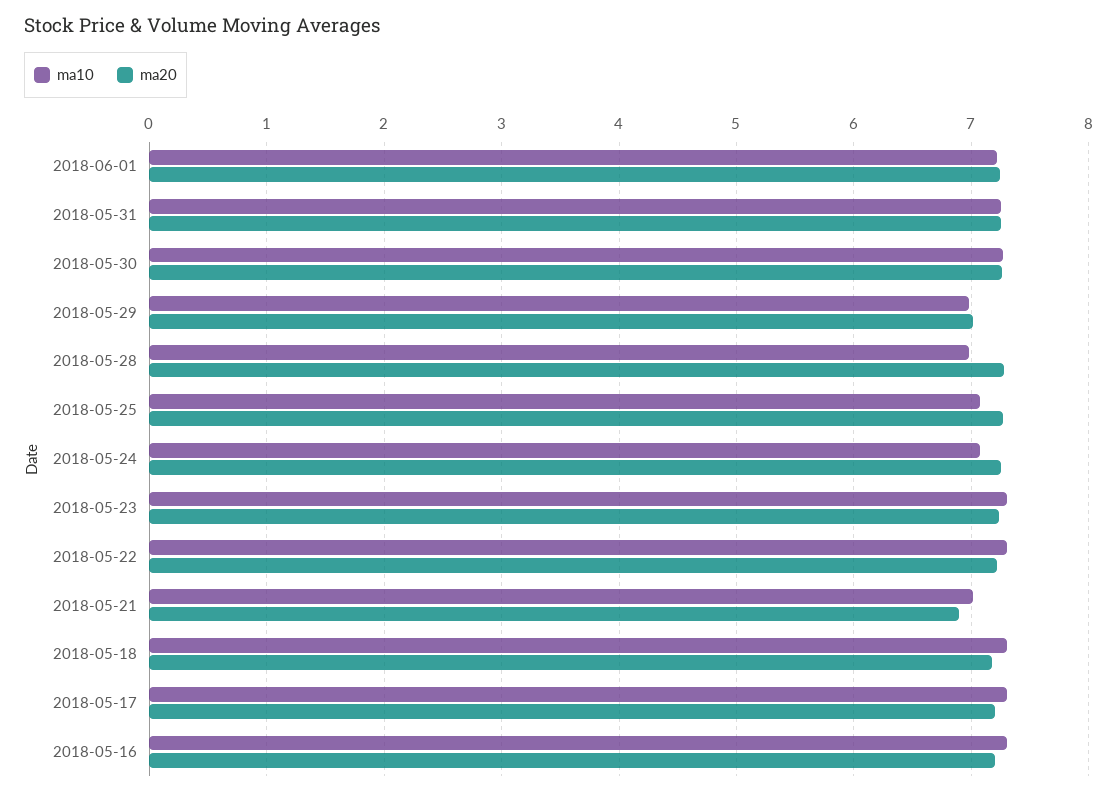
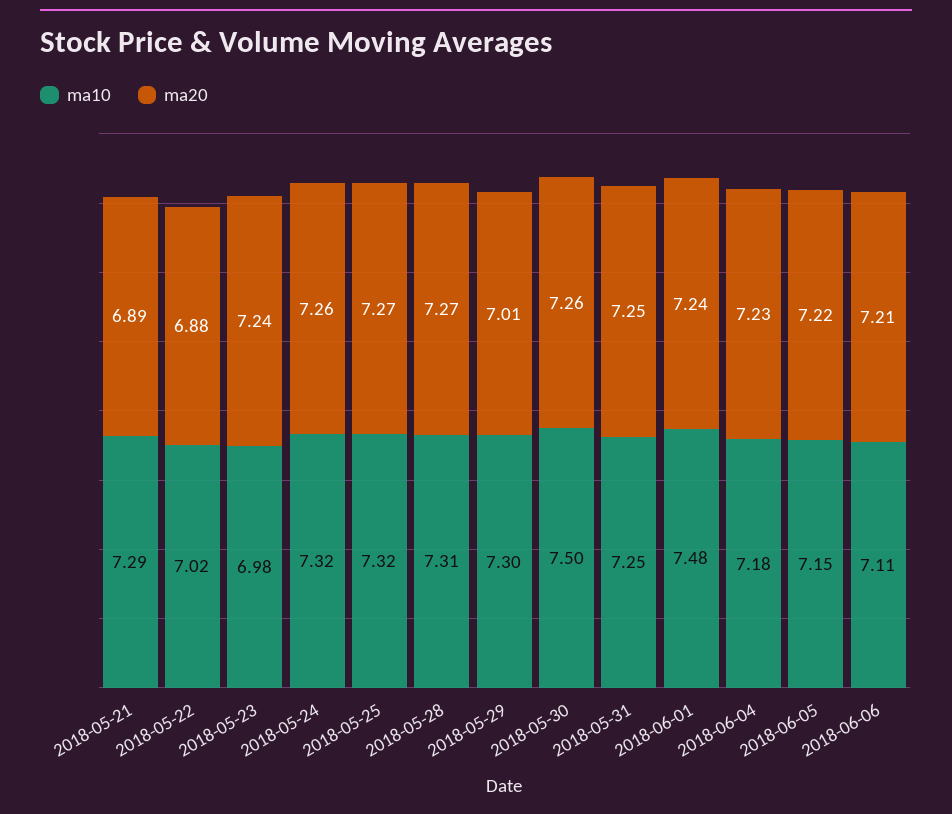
ma10, 2018-06-01: 7.2 -> 7.48
ma10, 2018-05-30: 7.3 -> 7.5
ma10, 2018-05-29: 7 -> 7.3
ma10, 2018-05-28: 7 -> 7.31
ma10, 2018-05-25: 7.1 -> 7.32
ma10, 2018-05-24: 7.1 -> 7.32
ma10, 2018-05-23: 7.3 -> 6.98
ma10, 2018-05-22: 7.3 -> 7.02
ma20, 2018-05-22: 7.2 -> 6.88
ma10, 2018-05-21: 7 -> 7.29
ma10, 2018-05-18: 7.3 -> none
ma20, 2018-05-18: 7.2 -> none
ma10, 2018-05-17: 7.3 -> none
ma20, 2018-05-17: 7.2 -> none
ma10, 2018-05-16: 7.3 -> none
ma20, 2018-05-16: 7.2 -> none
ma10, 2018-06-04: none -> 7.18
ma20, 2018-06-04: none -> 7.23
ma10, 2018-06-05: none -> 7.15
ma20, 2018-06-05: none -> 7.22
ma10, 2018-06-06: none -> 7.11
ma20, 2018-06-06: none -> 7.21

